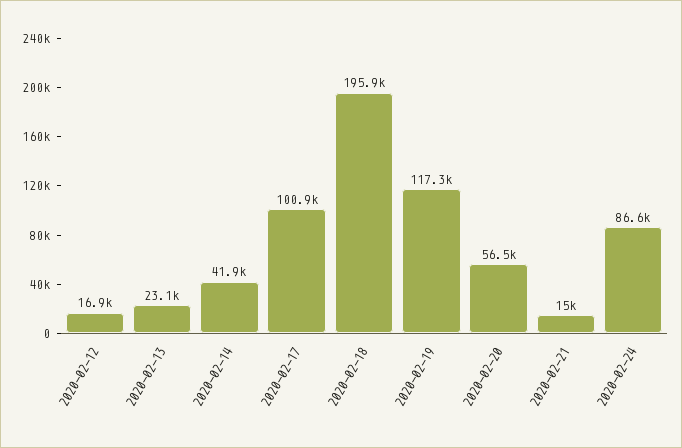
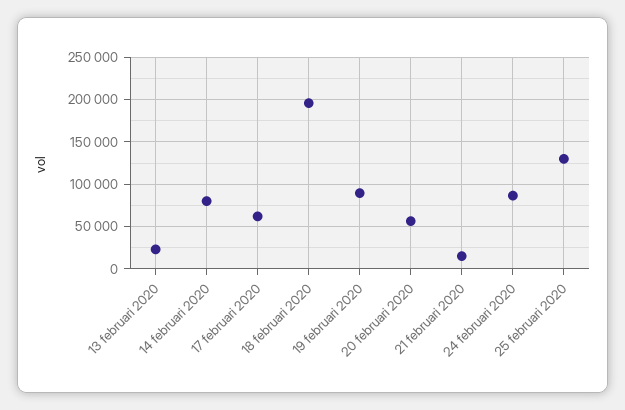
2020-02-12: 16900 -> none
2020-02-14: 41900 -> 80000
2020-02-17: 100900 -> 60000
2020-02-19: 117300 -> 90000
25 februari 2020: none -> 130000

